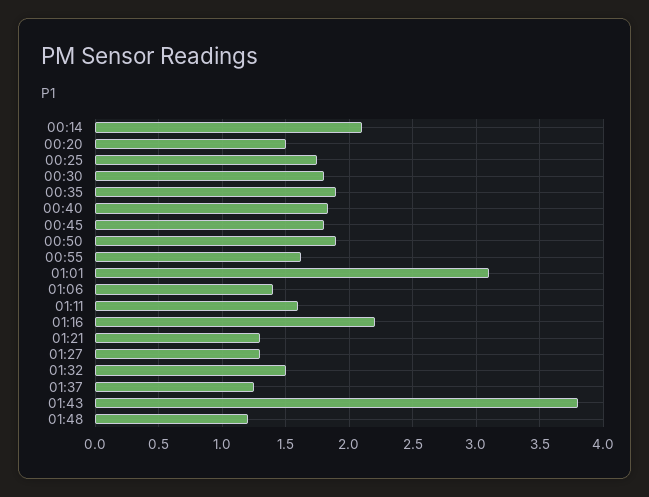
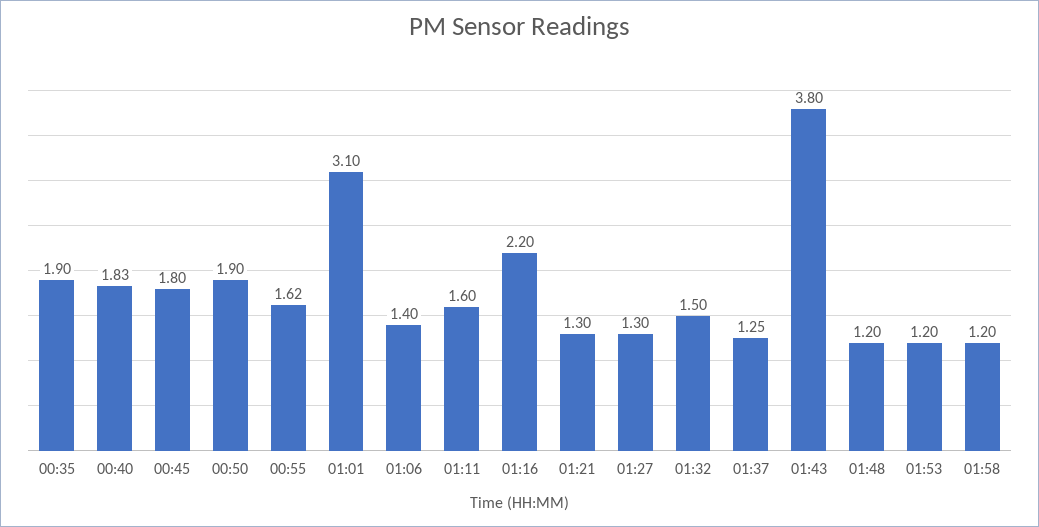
00:14: 2.1 -> none
00:20: 1.5 -> none
00:25: 1.75 -> none
00:30: 1.8 -> none
01:53: none -> 1.2
01:58: none -> 1.2

